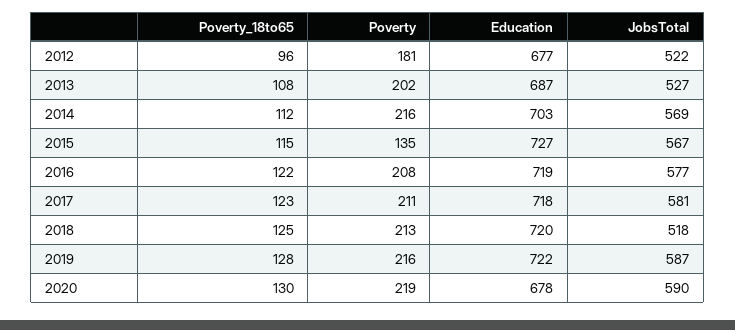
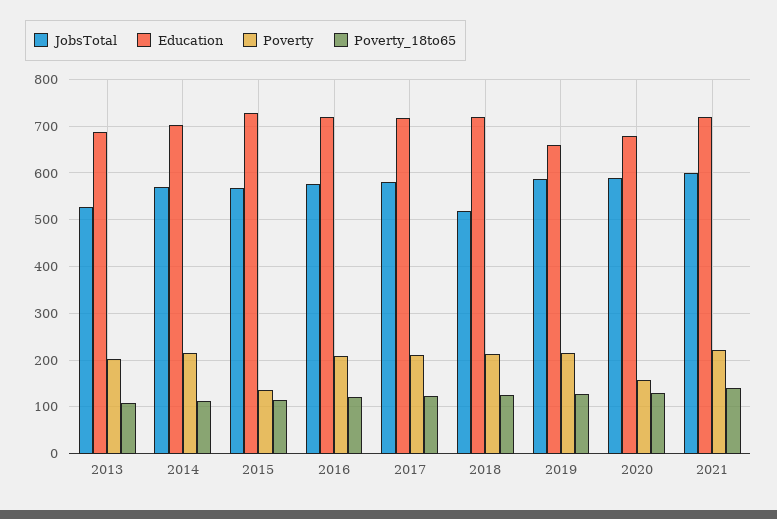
Poverty_18to65, 2012: 96 -> none
Poverty, 2012: 181 -> none
Education, 2012: 677 -> none
JobsTotal, 2012: 522 -> none
Education, 2019: 722 -> 660
Poverty, 2020: 219 -> 160
JobsTotal, 2021: none -> 600
Education, 2021: none -> 720
Poverty, 2021: none -> 220
Poverty_18to65, 2021: none -> 140

